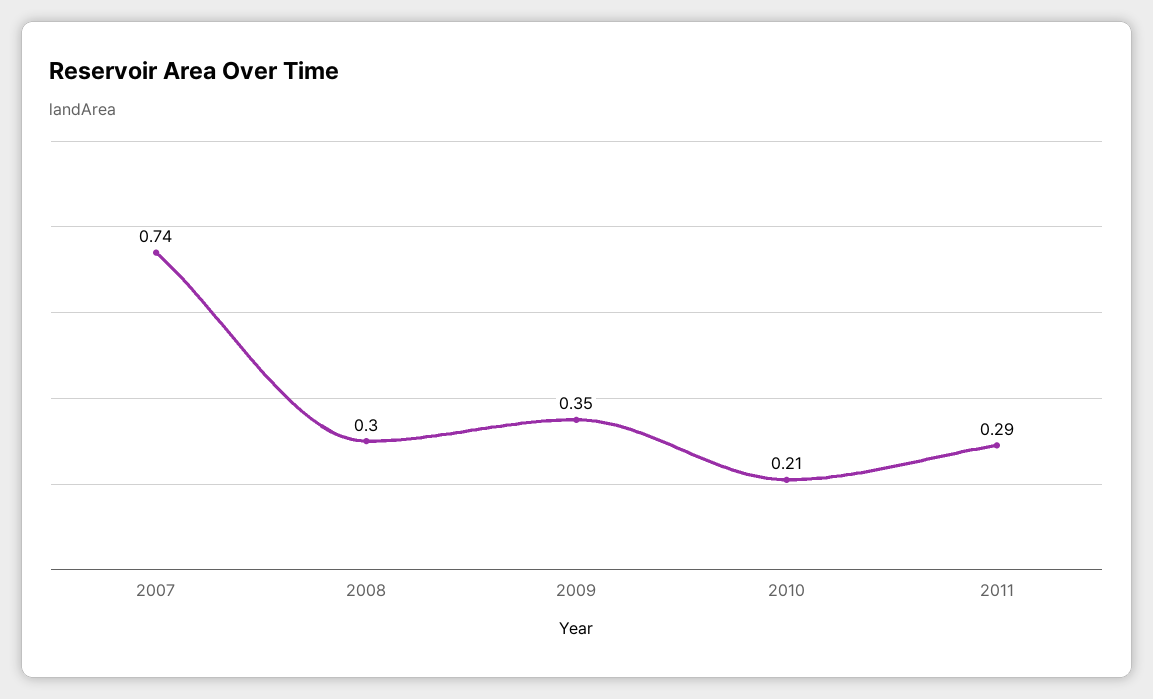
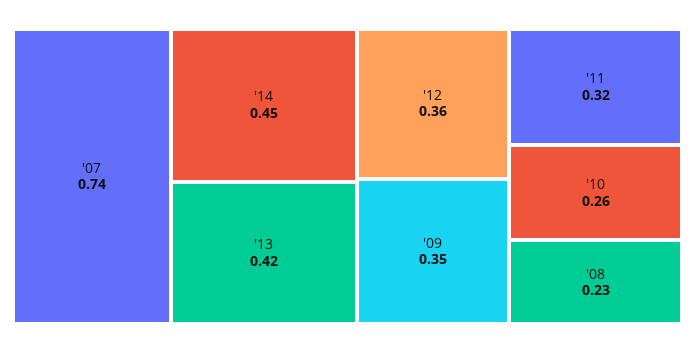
2008: 0.3 -> 0.23
2010: 0.21 -> 0.26
2011: 0.29 -> 0.32
'14: none -> 0.45
'13: none -> 0.42
'12: none -> 0.36

